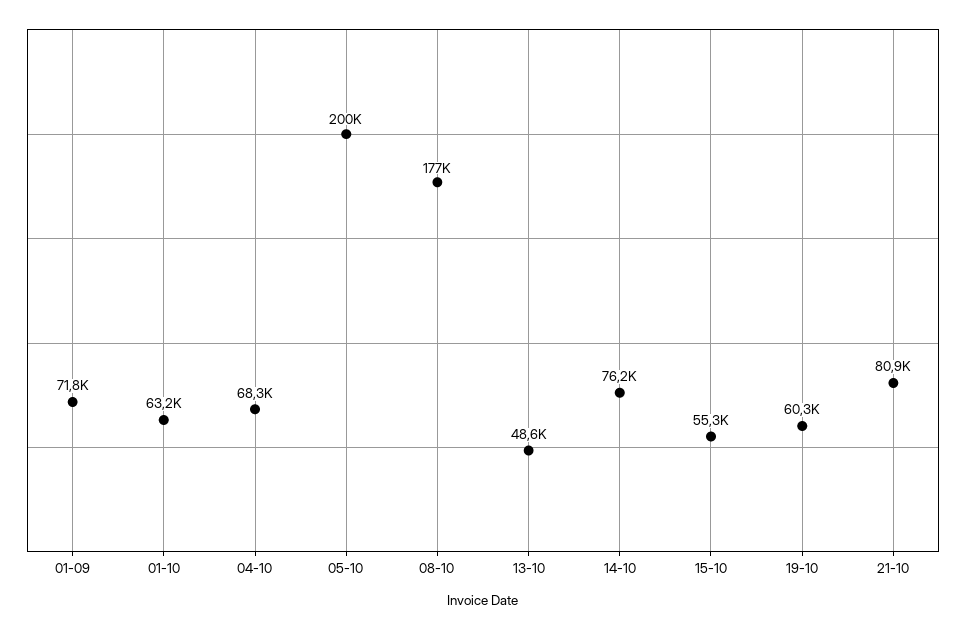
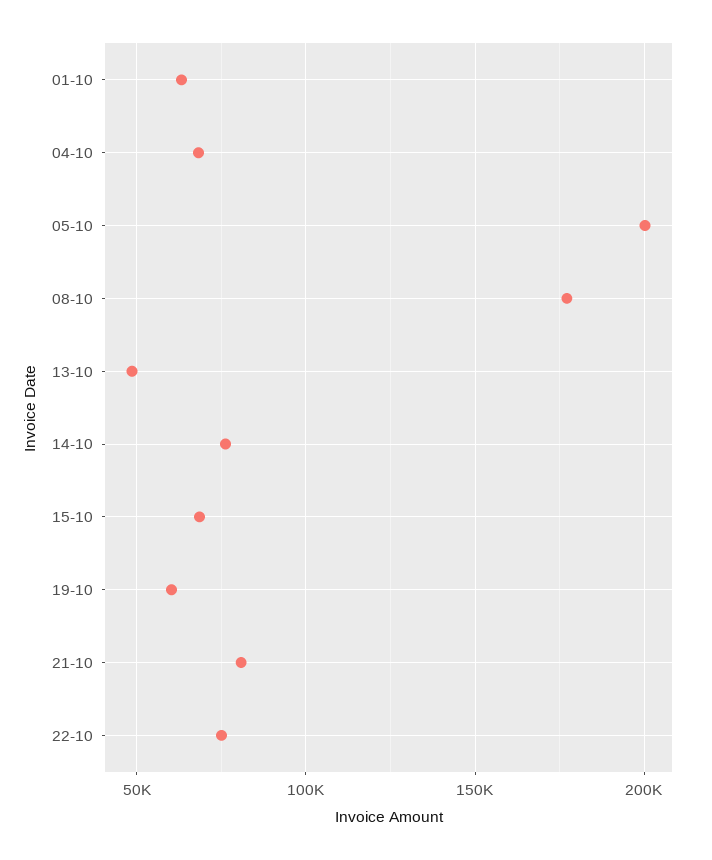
01-09: 71800 -> none
15-10: 55300 -> 70000
22-10: none -> 75000

